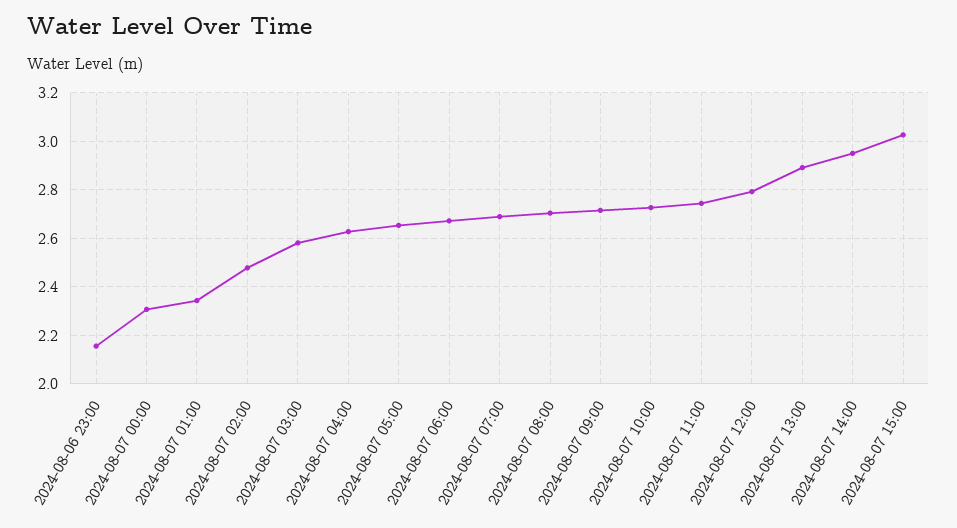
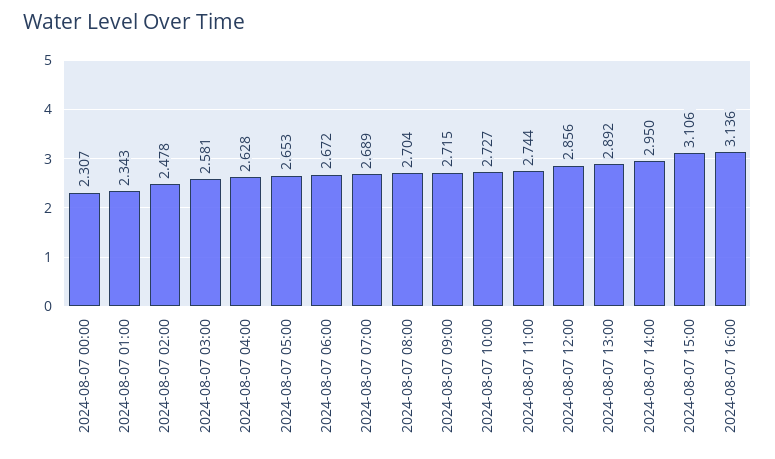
2024-08-06 23:00: 2.15 -> none
2024-08-07 12:00: 2.8 -> 2.856
2024-08-07 15:00: 3.025 -> 3.106
2024-08-07 16:00: none -> 3.136

